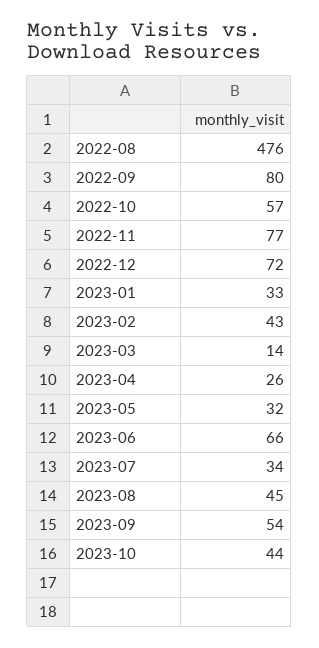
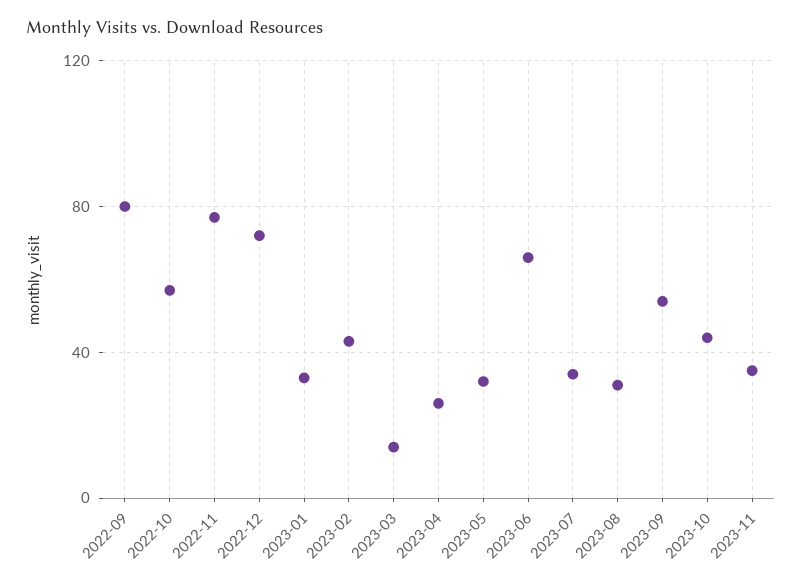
2022-08: 476 -> none
2023-08: 45 -> 30
2023-11: none -> 35

